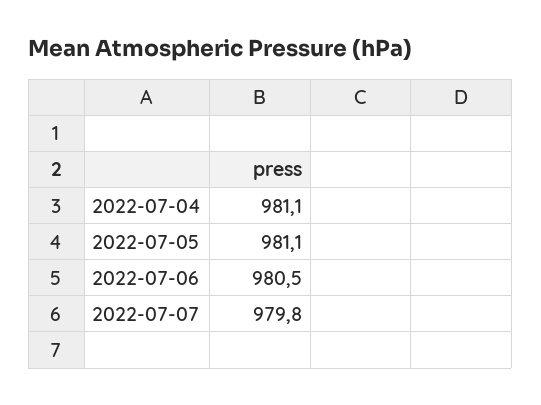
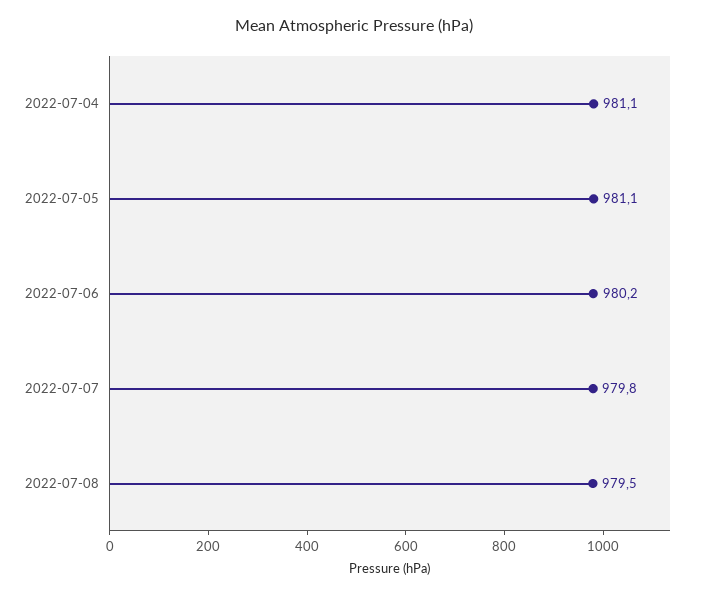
2022-07-06: 980.5 -> 980.2
2022-07-08: none -> 979.5

